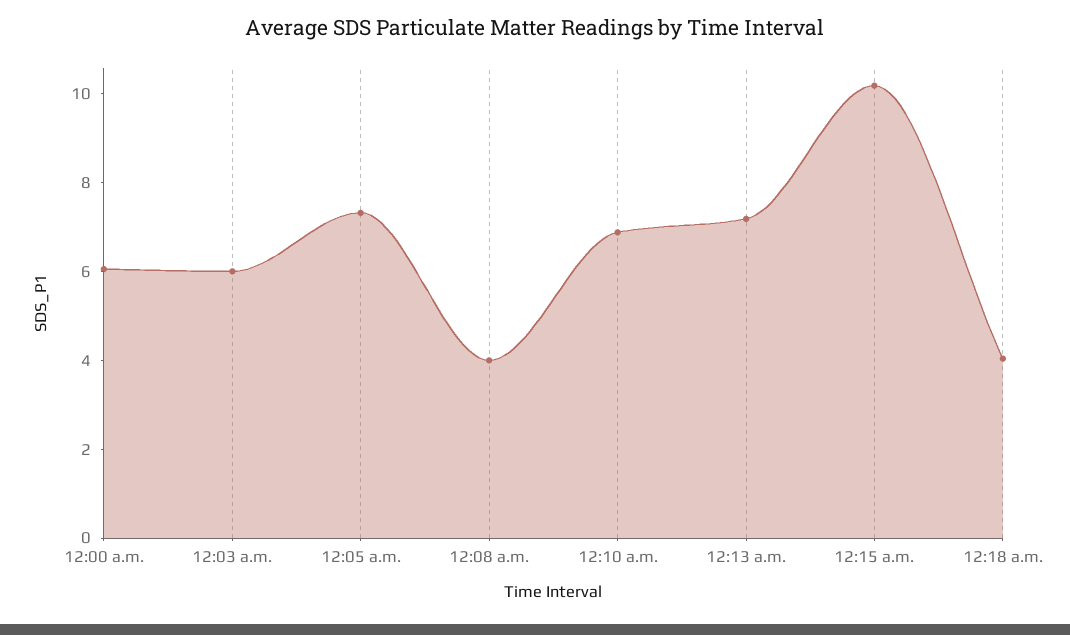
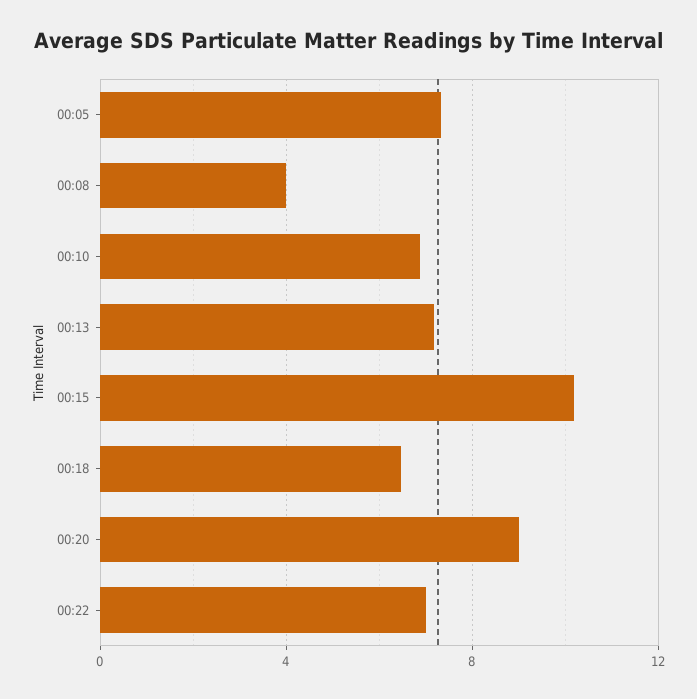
12:00 a.m.: 6 -> none
12:03 a.m.: 6 -> none
12:18 a.m.: 4 -> 6.5
00:20: none -> 9
00:22: none -> 7

